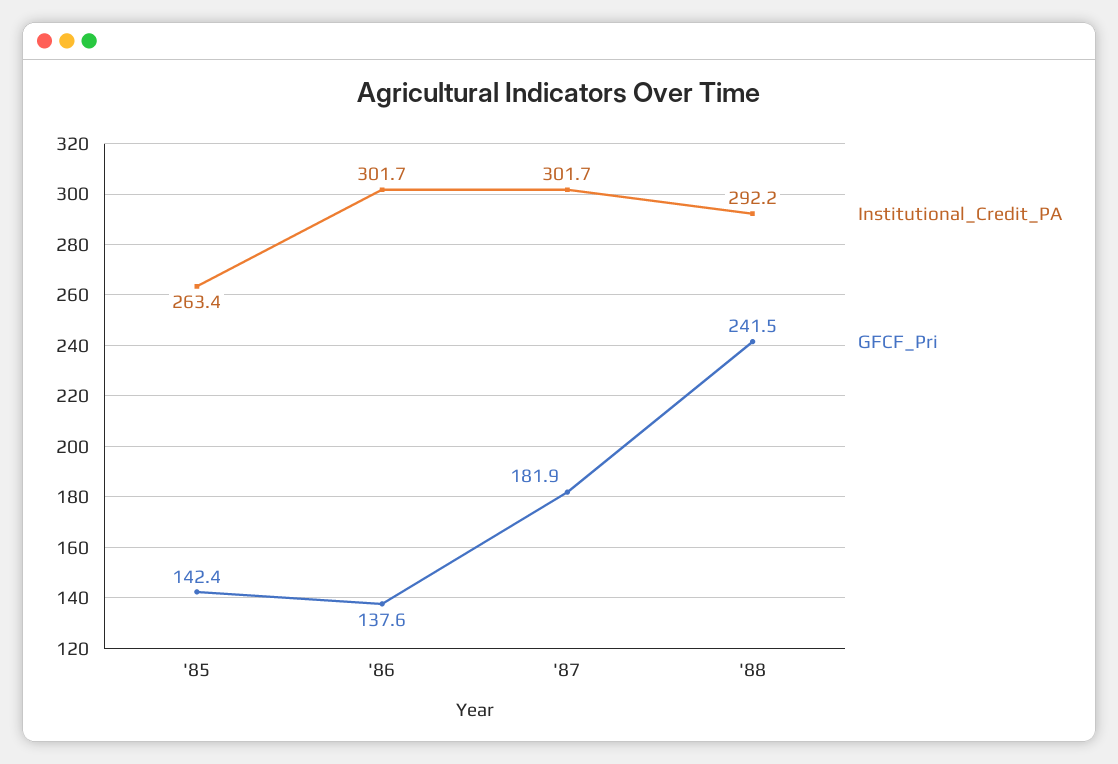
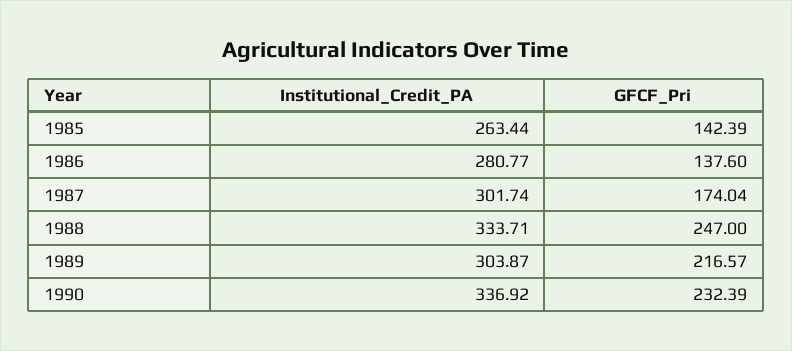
Institutional_Credit_PA, '86: 301.7 -> 280.77
GFCF_Pri, '87: 181.9 -> 174.04
Institutional_Credit_PA, '88: 292.2 -> 333.71
GFCF_Pri, '88: 241.5 -> 247
Institutional_Credit_PA, 1989: none -> 303.87
GFCF_Pri, 1989: none -> 216.57
Institutional_Credit_PA, 1990: none -> 336.92
GFCF_Pri, 1990: none -> 232.39

